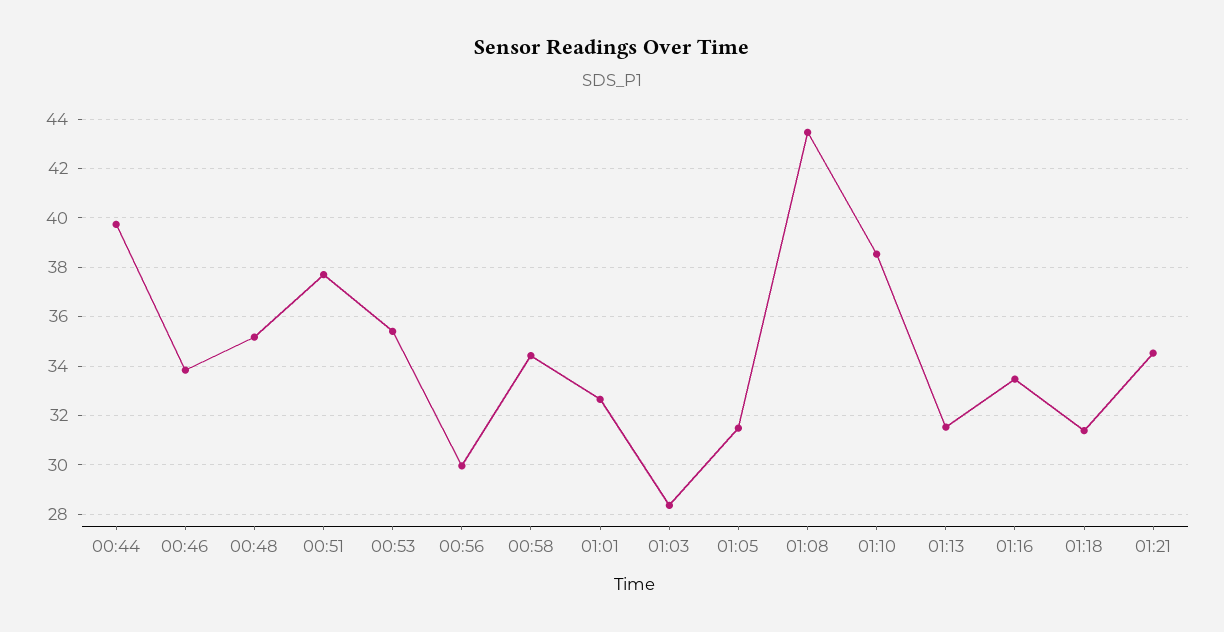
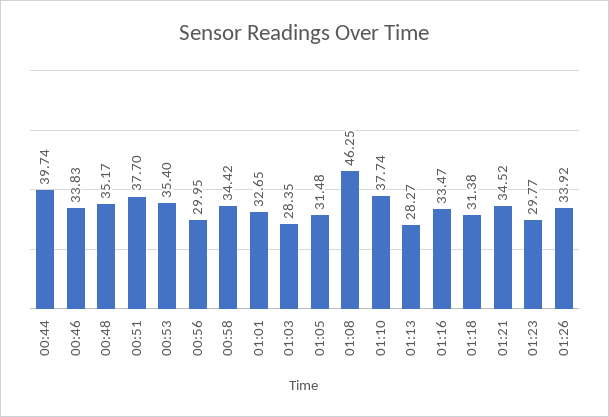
01:08: 43.5 -> 46.25
01:10: 38.5 -> 37.74
01:13: 31.5 -> 28.27
01:23: none -> 29.77
01:26: none -> 33.92

